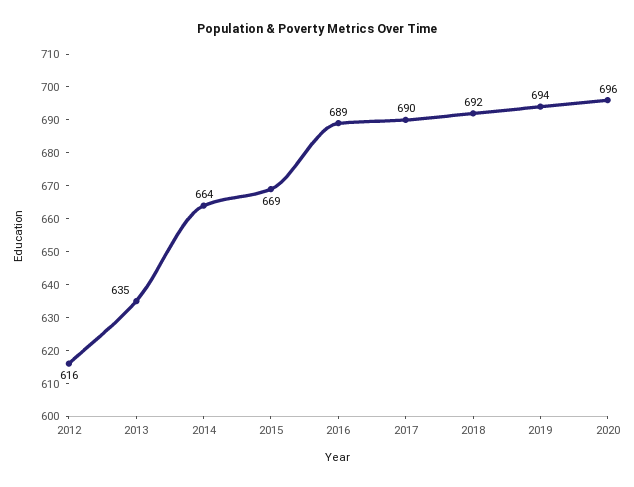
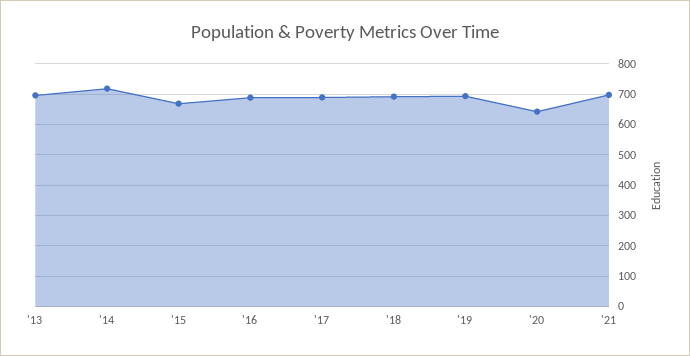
2012: 616 -> none
2013: 635 -> 700
2014: 664 -> 720
2020: 696 -> 640
'21: none -> 700

